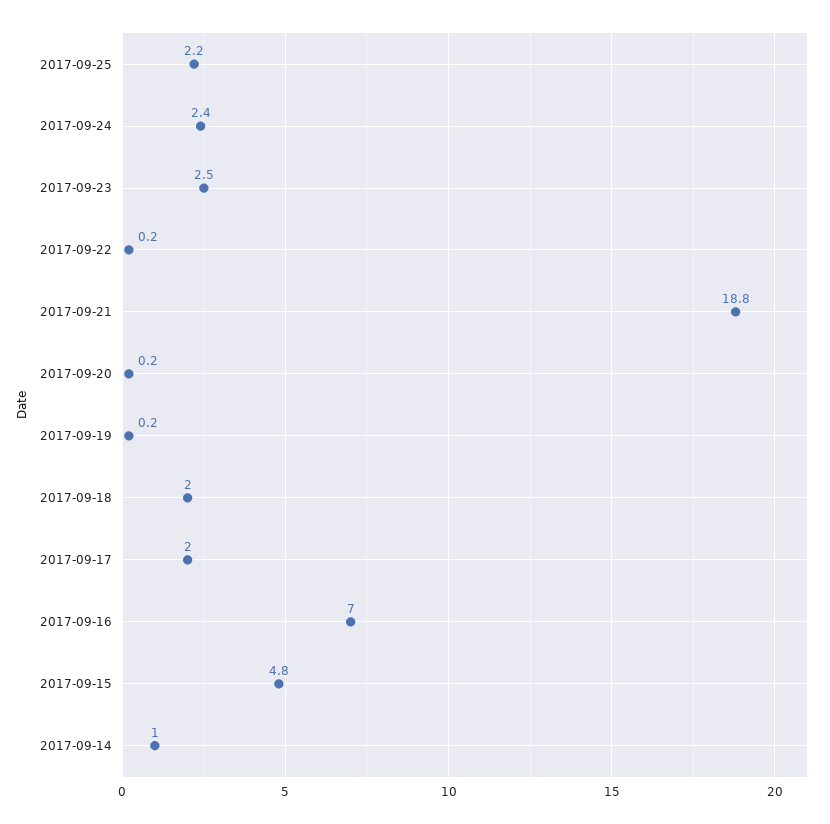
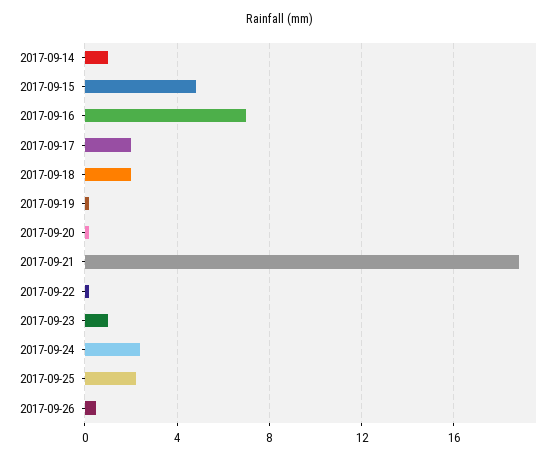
2017-09-23: 2.5 -> 1
2017-09-26: none -> 0.5

